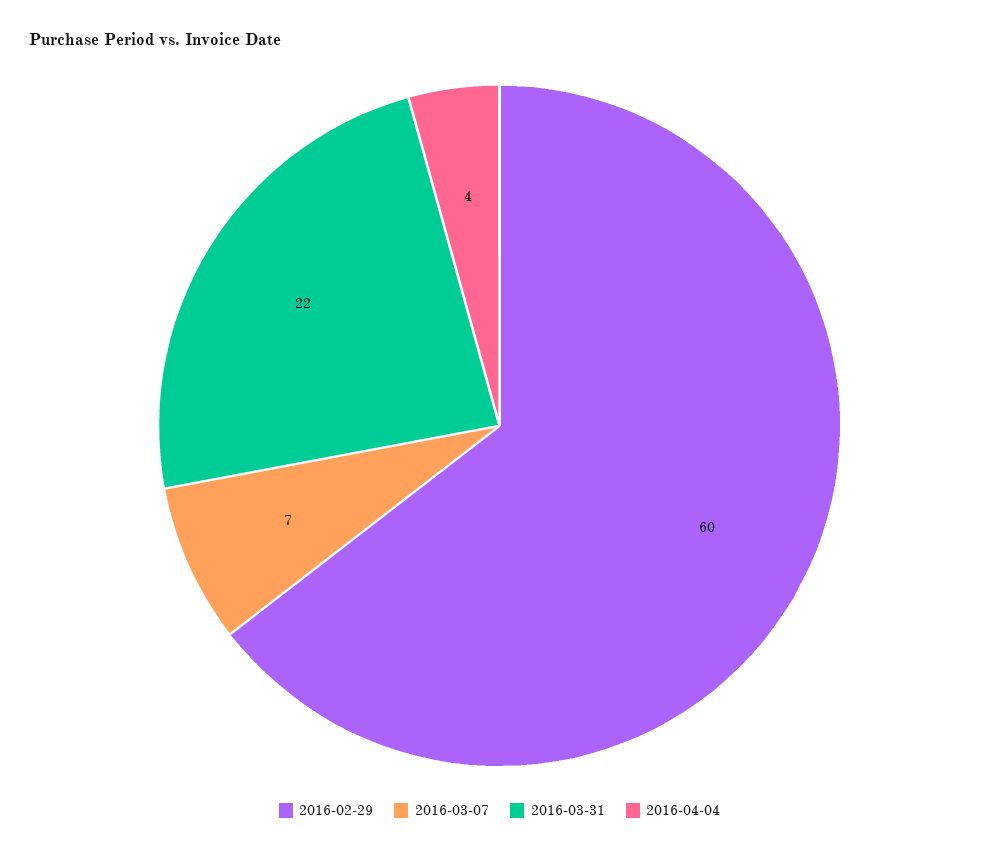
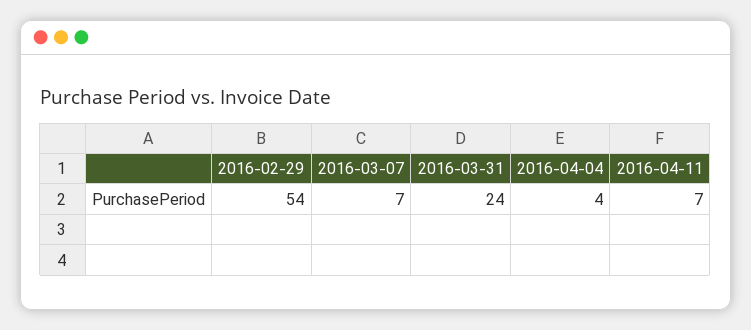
2016-02-29: 60 -> 54
2016-03-31: 22 -> 24
2016-04-11: none -> 7

